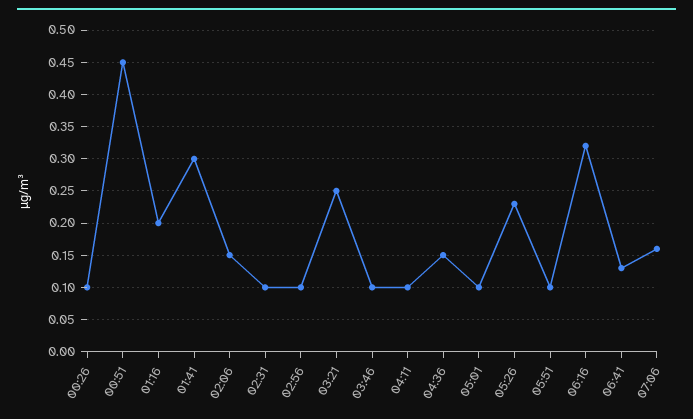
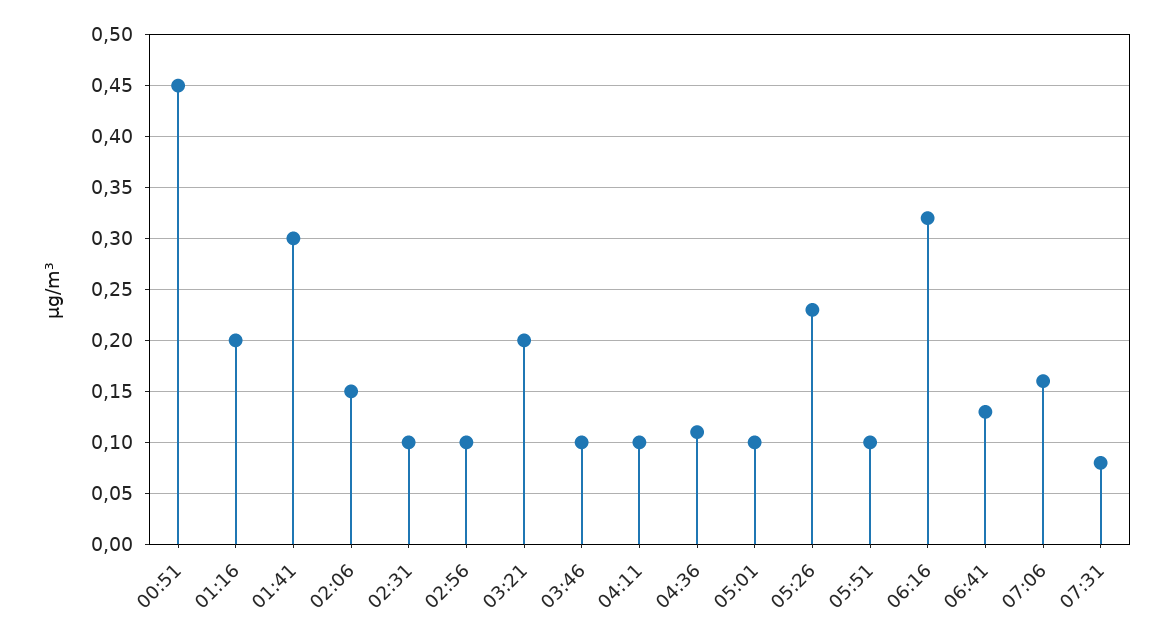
00:26: 0.1 -> none
03:21: 0.25 -> 0.2
04:36: 0.15 -> 0.11
07:31: none -> 0.08

